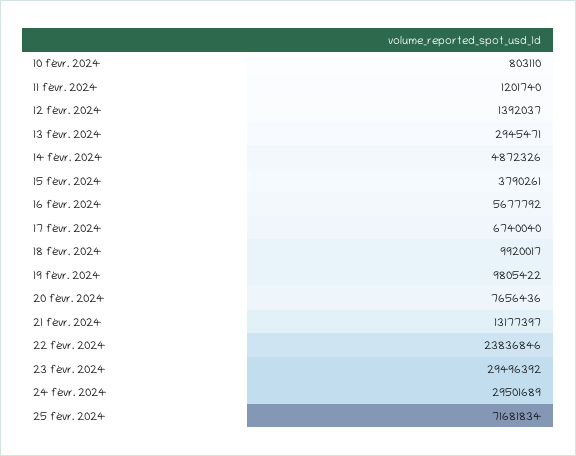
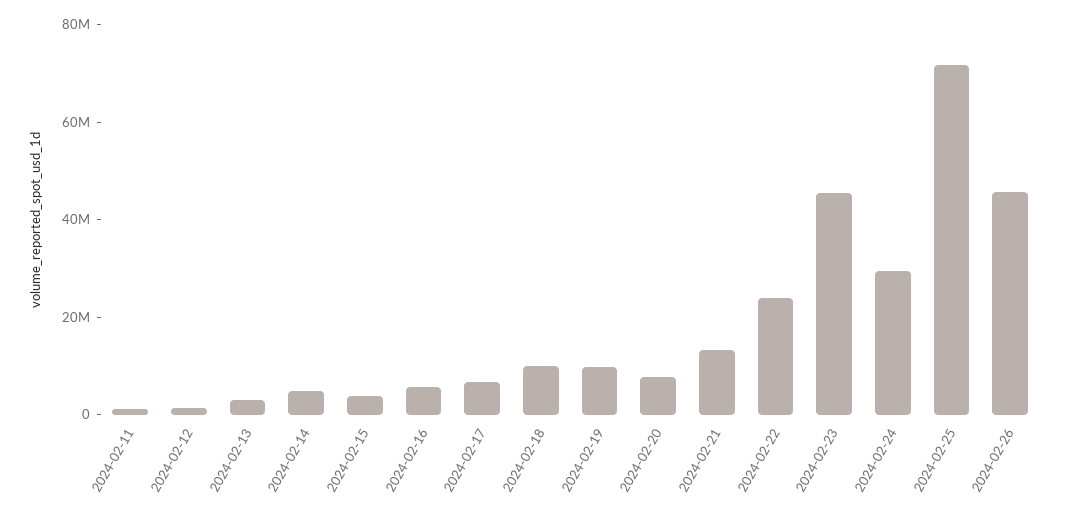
10 févr. 2024: 803110 -> none
23 févr. 2024: 29496392 -> 45000000
2024-02-26: none -> 45000000

